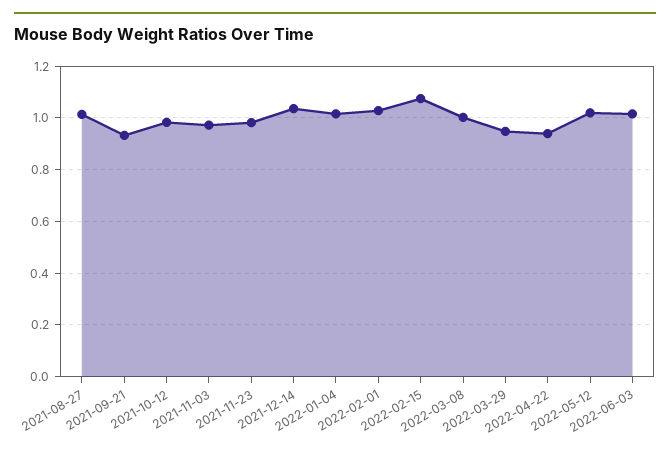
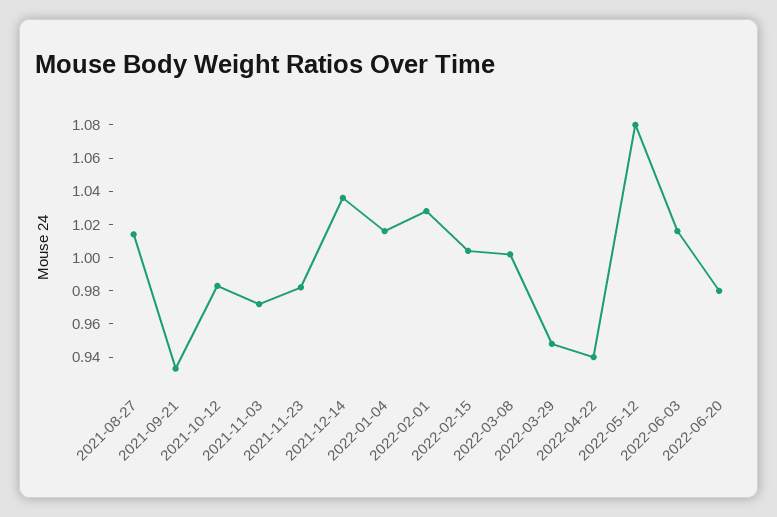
2022-02-15: 1.075 -> 1.005
2022-05-12: 1.025 -> 1.08
2022-06-20: none -> 0.98

